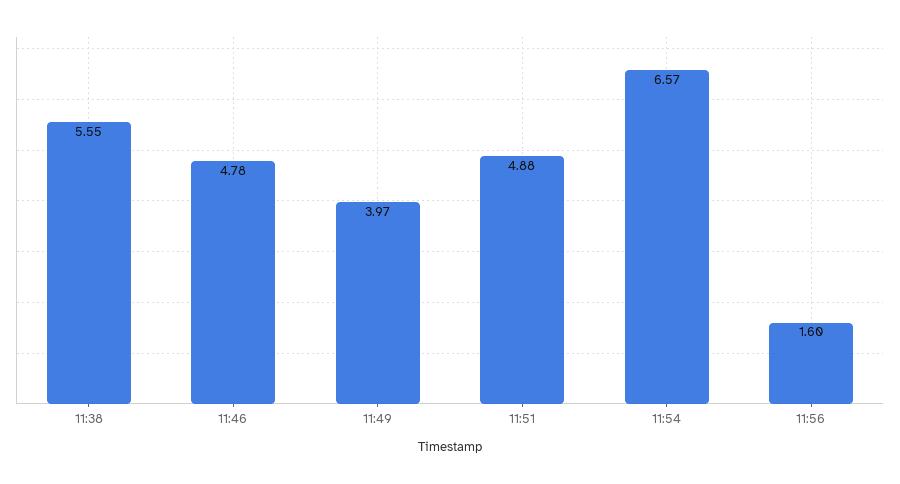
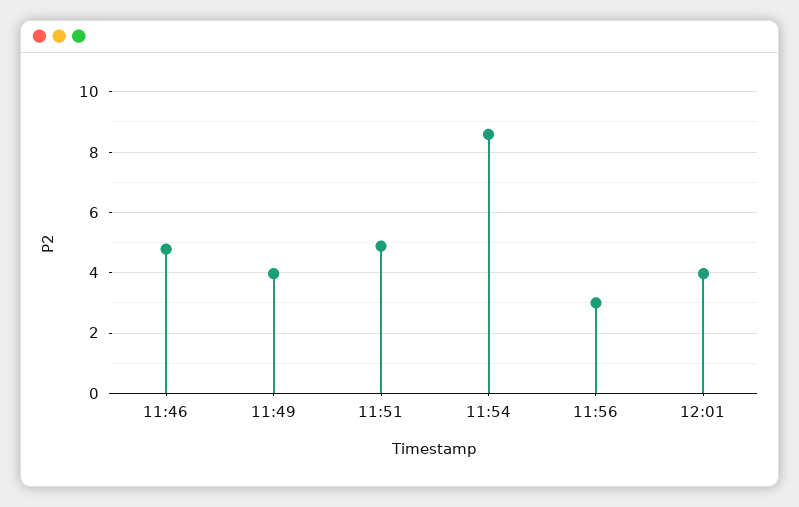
11:38: 5.55 -> none
11:54: 6.57 -> 8.6
11:56: 1.6 -> 3
12:01: none -> 4

